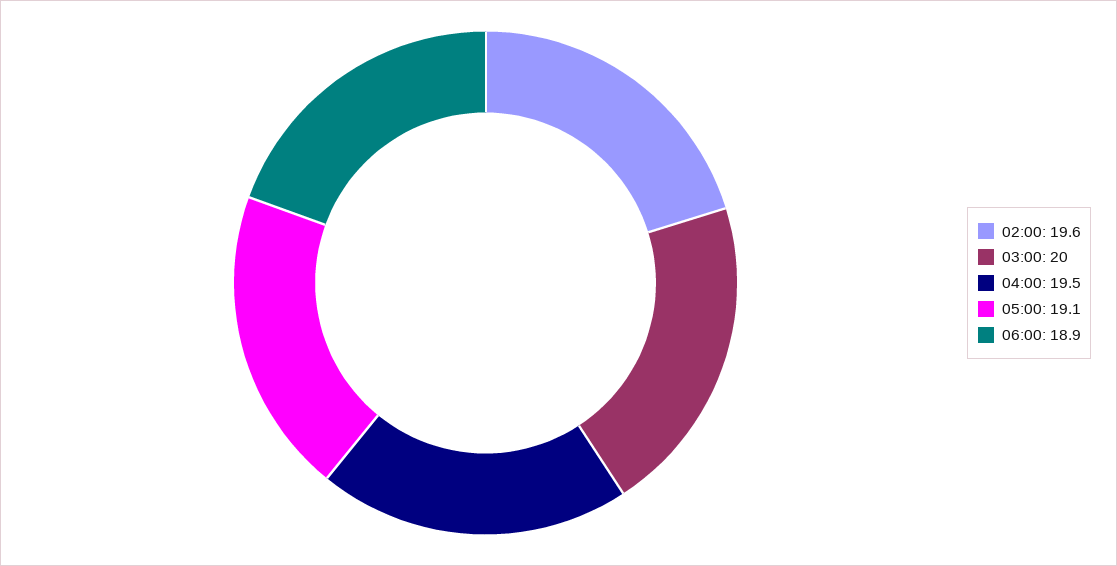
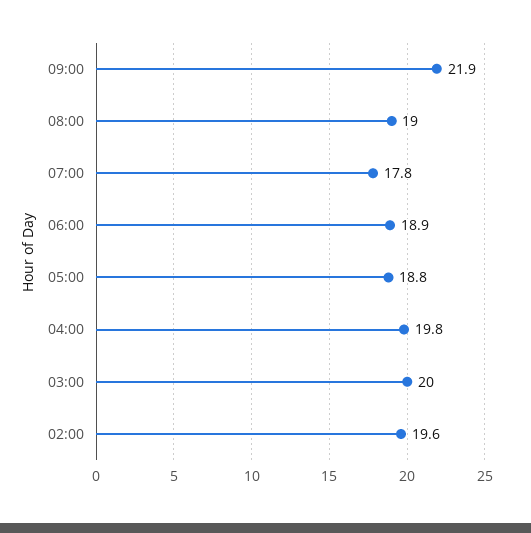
04:00: 19.5 -> 19.8
05:00: 19.1 -> 18.8
09:00: none -> 21.9
08:00: none -> 19
07:00: none -> 17.8

